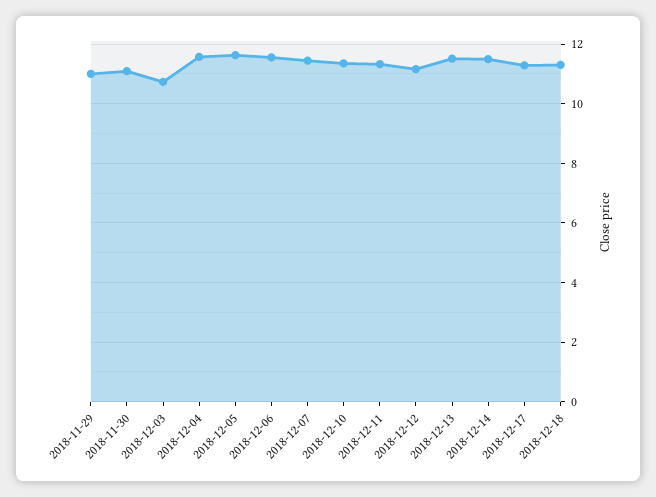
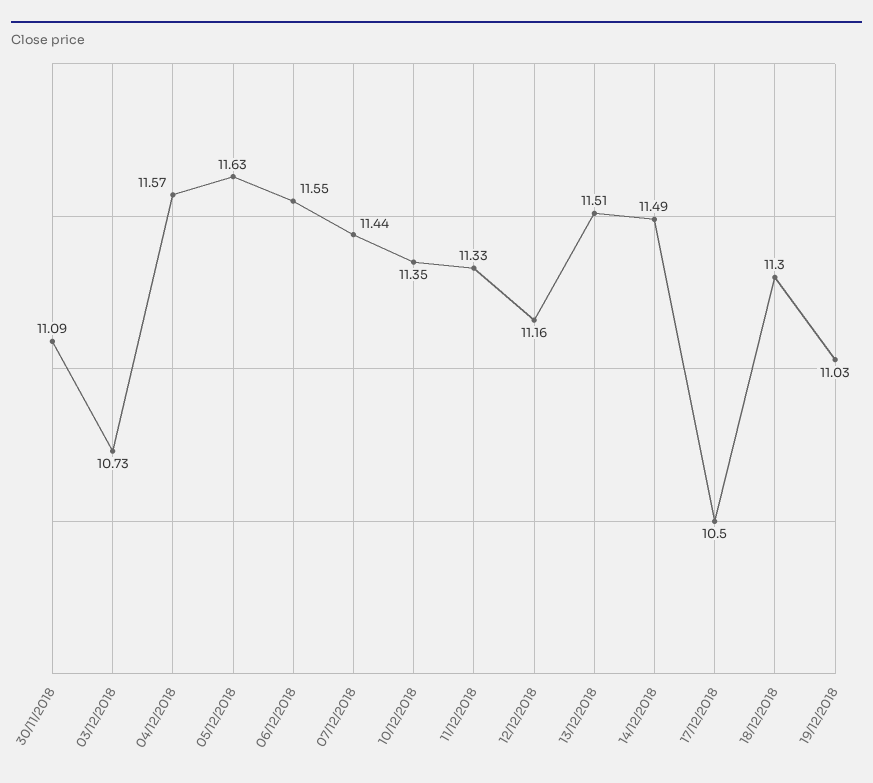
2018-11-29: 11 -> none
2018-12-17: 11.25 -> 10.5
19/12/2018: none -> 11.03

